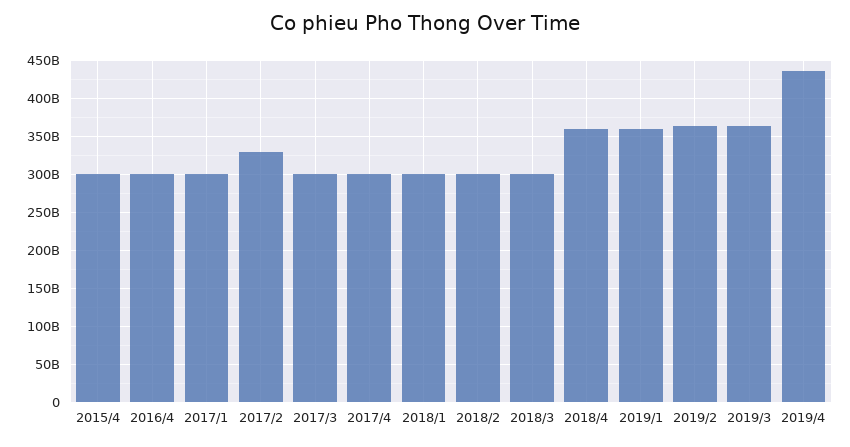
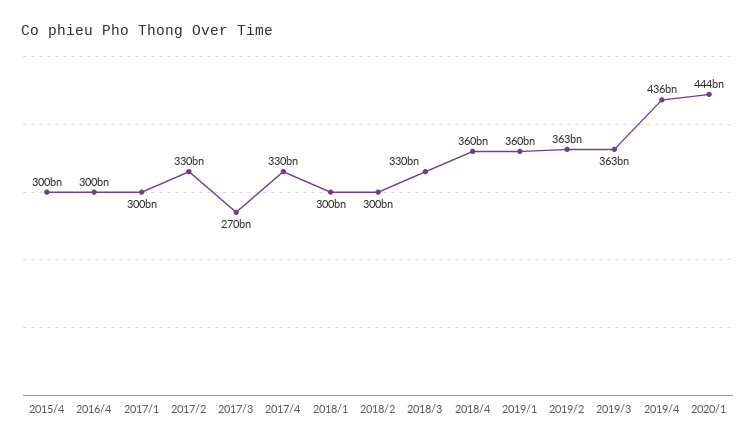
2017/3: 300000000000 -> 270000000000
2017/4: 300000000000 -> 330000000000
2018/3: 300000000000 -> 330000000000
2020/1: none -> 444000000000

